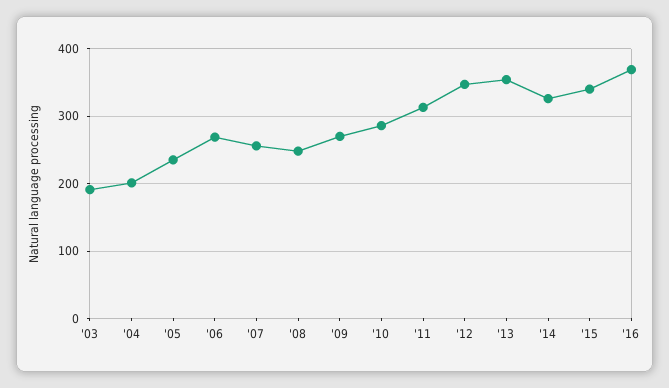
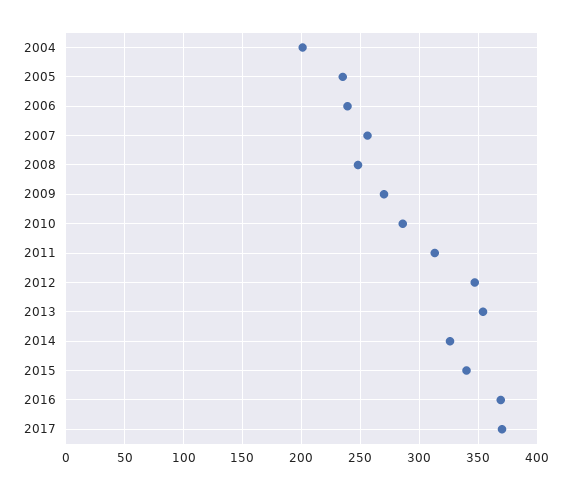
'03: 190 -> none
'06: 270 -> 240
2017: none -> 370

